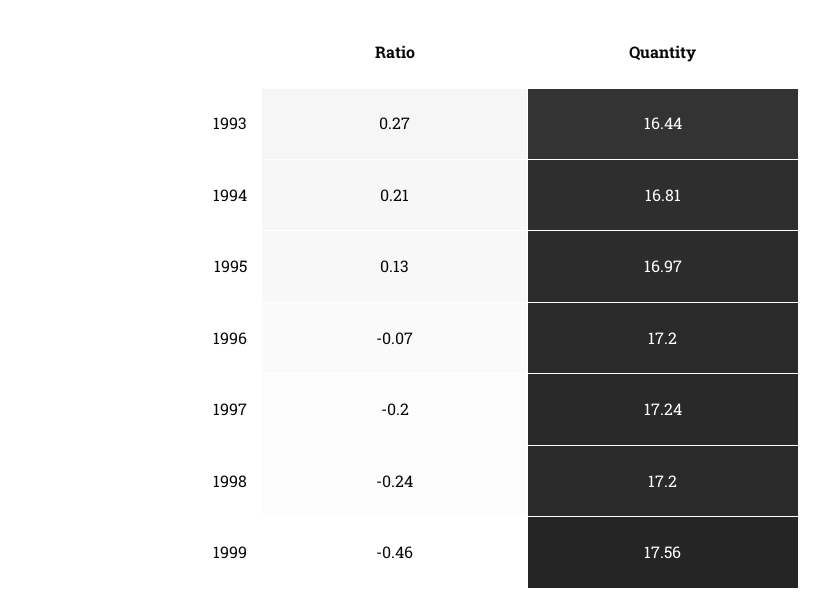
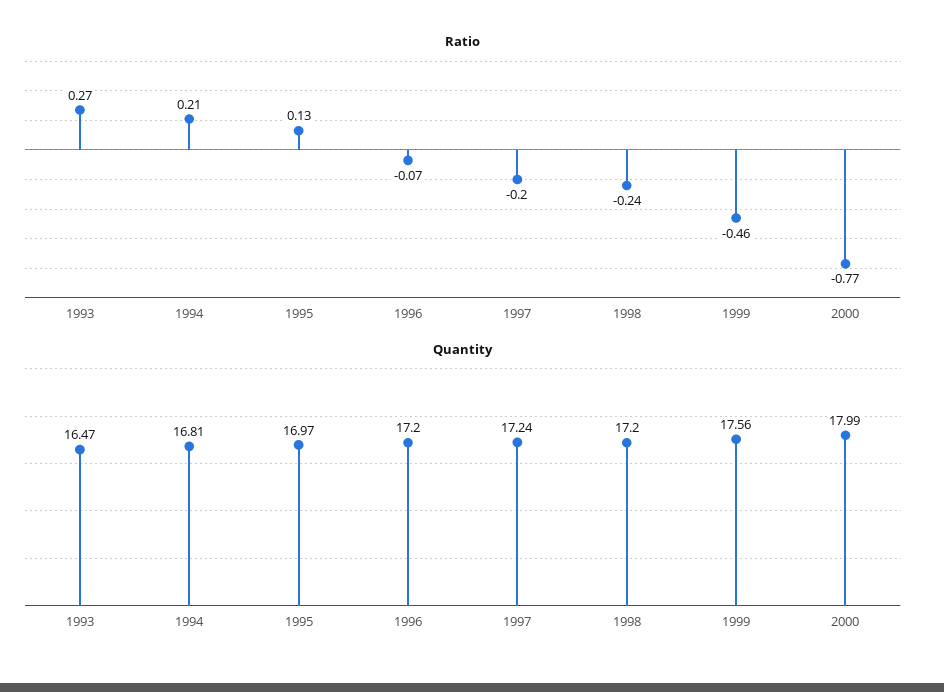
Quantity, 1993: 16.44 -> 16.47
Ratio, 2000: none -> -0.77
Quantity, 2000: none -> 17.99

